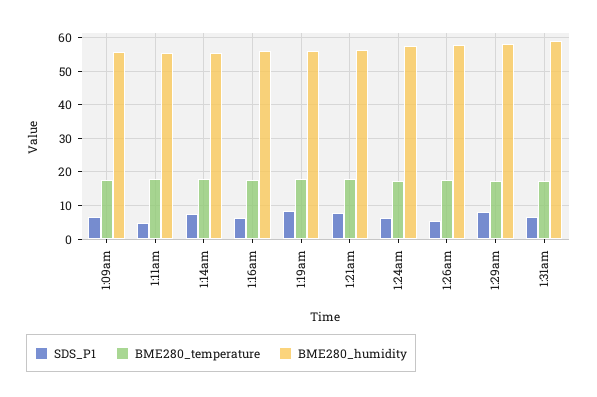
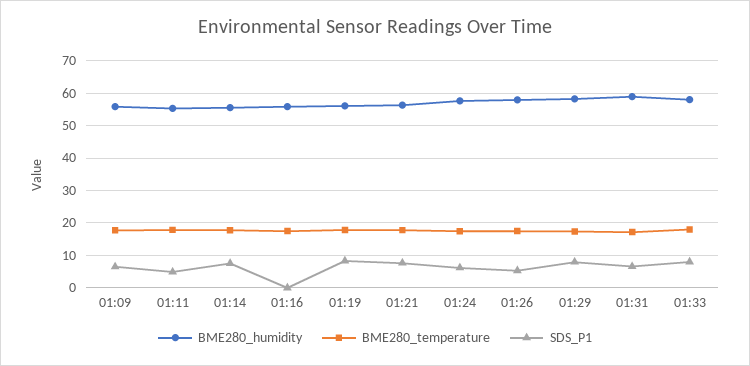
SDS_P1, 1:16am: 6 -> 0
BME280_humidity, 01:33: none -> 58
BME280_temperature, 01:33: none -> 18
SDS_P1, 01:33: none -> 8

